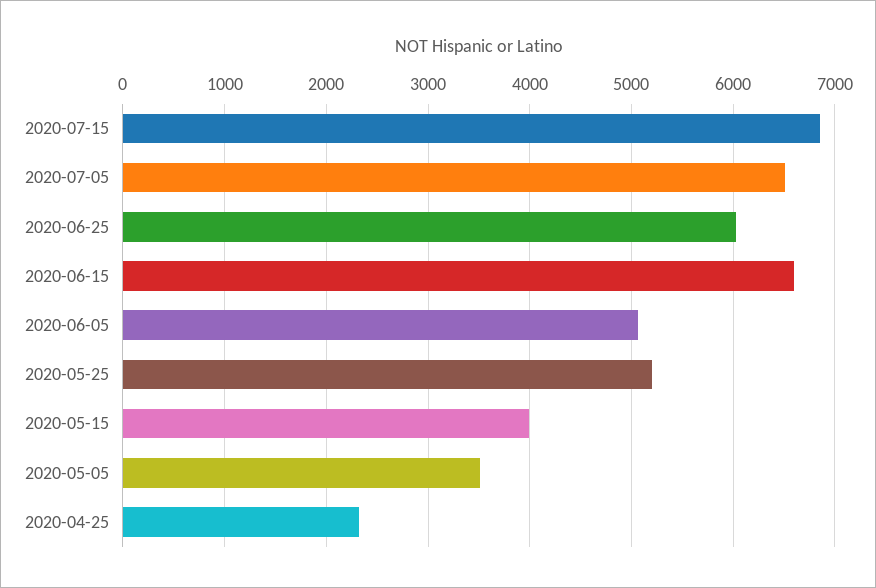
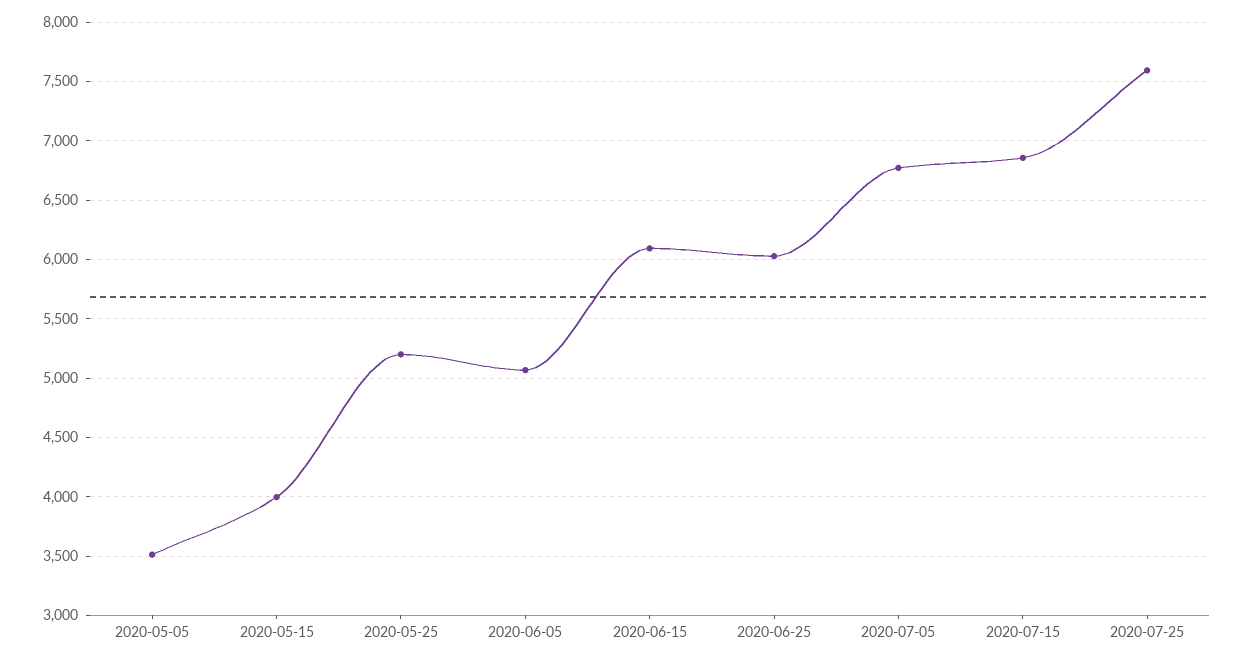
2020-07-05: 6500 -> 6800
2020-06-15: 6600 -> 6100
2020-04-25: 2300 -> none
2020-07-25: none -> 7600

